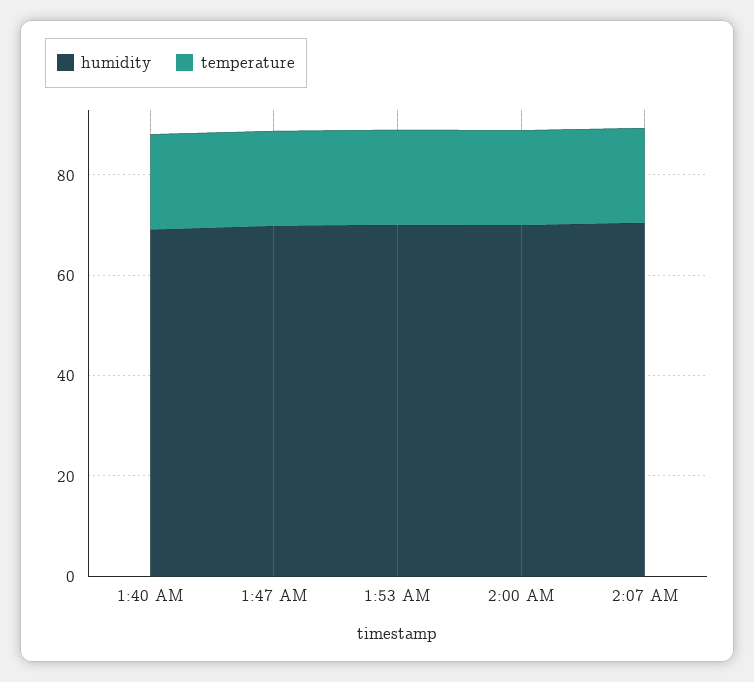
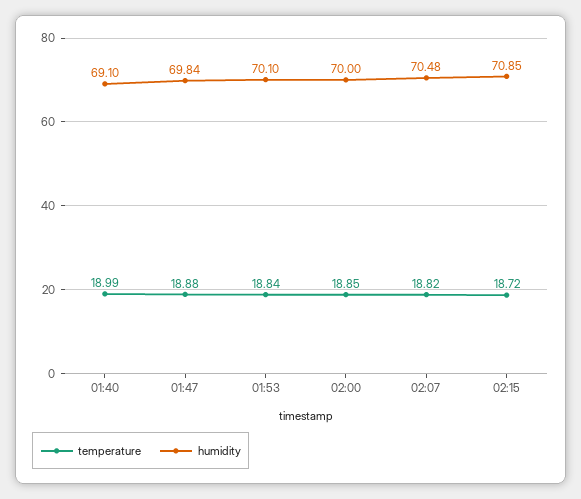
temperature, 02:15: none -> 18.72
humidity, 02:15: none -> 70.85

